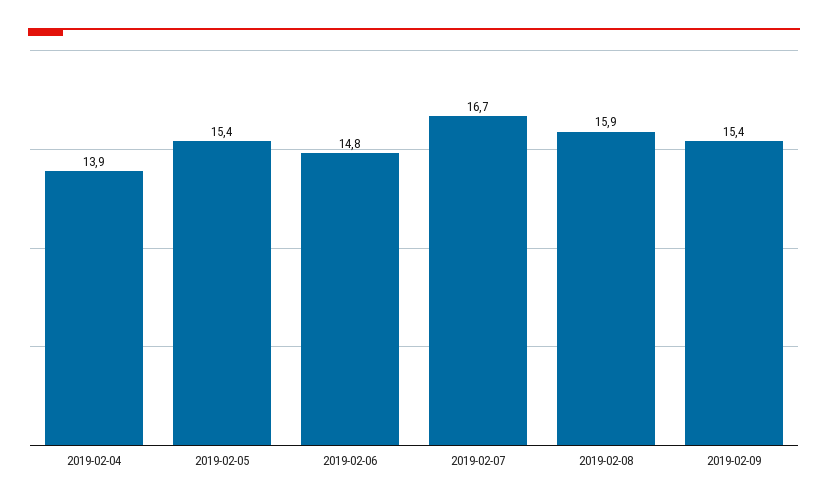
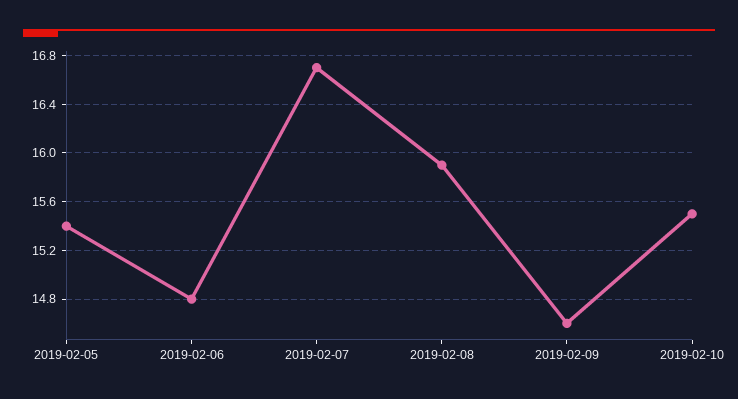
2019-02-04: 13.9 -> none
2019-02-09: 15.4 -> 14.6
2019-02-10: none -> 15.5

